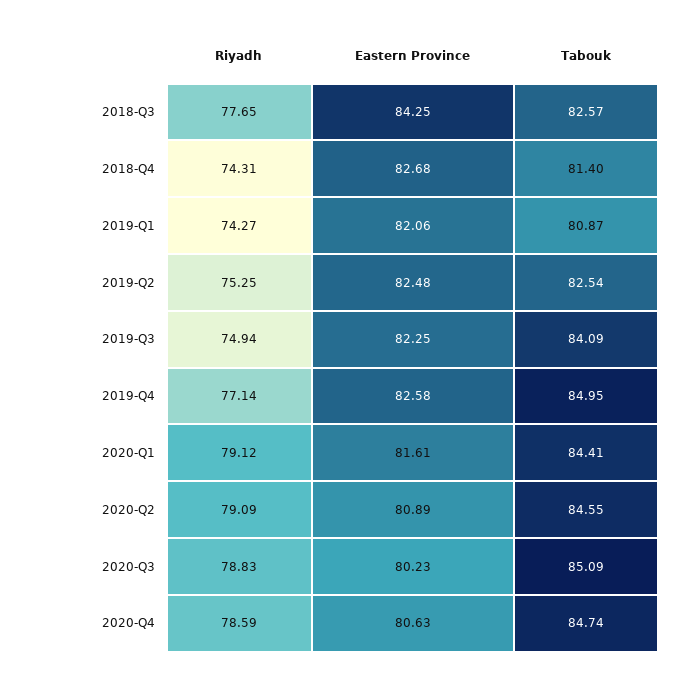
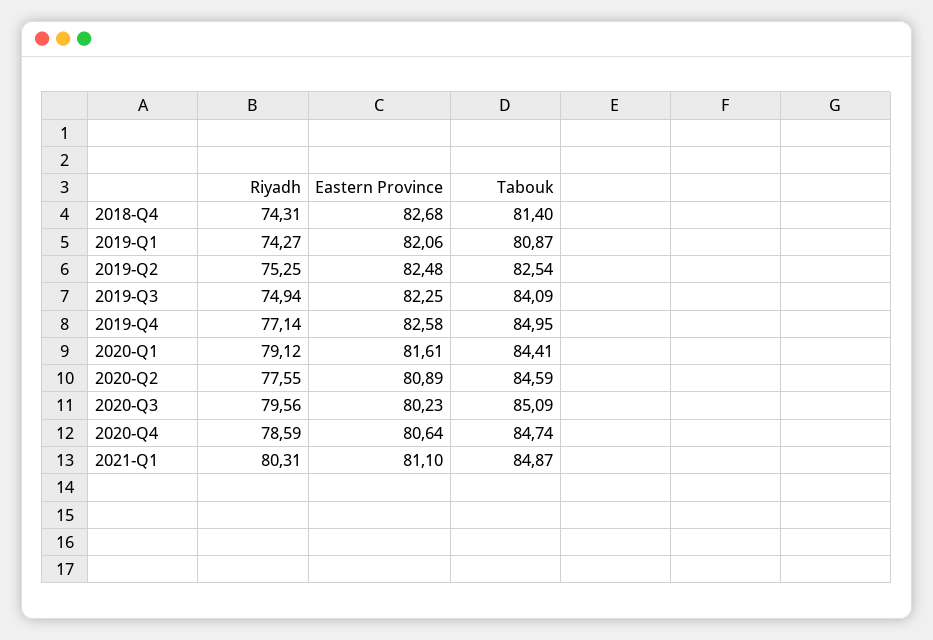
Riyadh, 2018-Q3: 77.65 -> none
Eastern Province, 2018-Q3: 84.25 -> none
Tabouk, 2018-Q3: 82.57 -> none
Riyadh, 2020-Q2: 79.09 -> 77.55
Tabouk, 2020-Q2: 84.55 -> 84.59
Riyadh, 2020-Q3: 78.83 -> 79.56
Eastern Province, 2020-Q4: 80.63 -> 80.64
Riyadh, 2021-Q1: none -> 80.31
Eastern Province, 2021-Q1: none -> 81.1
Tabouk, 2021-Q1: none -> 84.87

